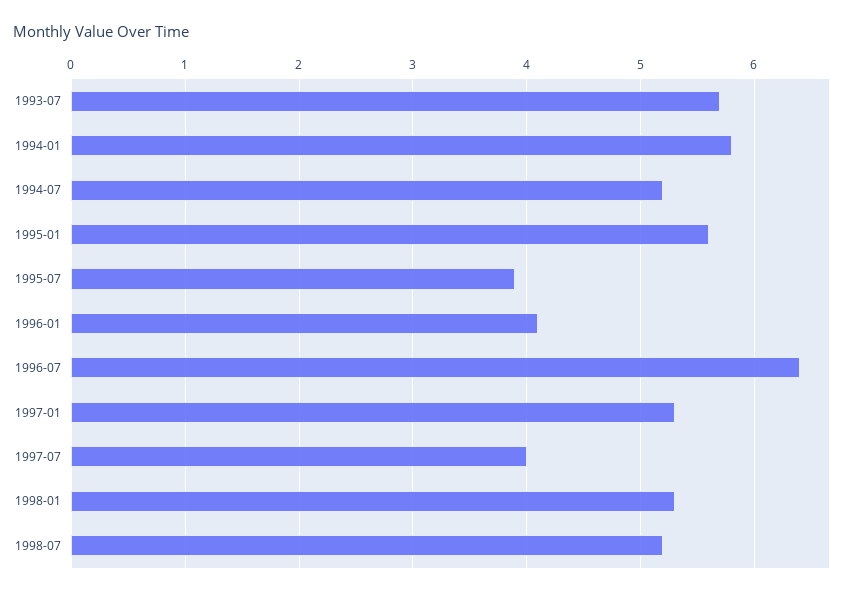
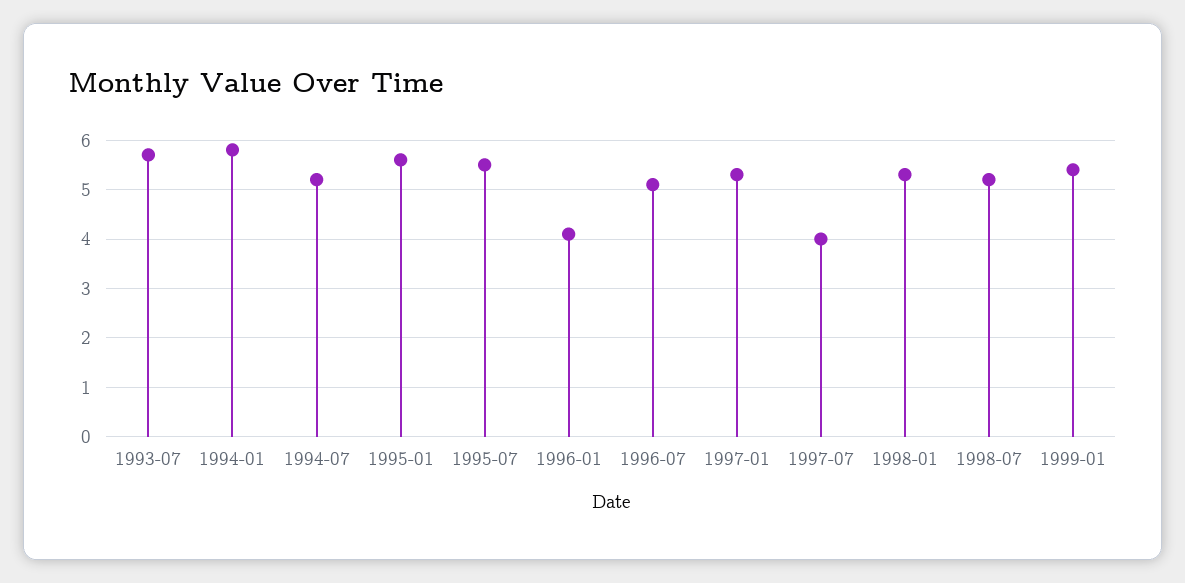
1995-07: 3.9 -> 5.5
1996-07: 6.4 -> 5
1999-01: none -> 5.5

